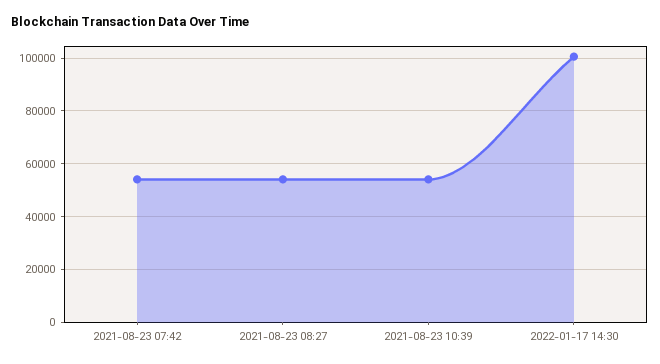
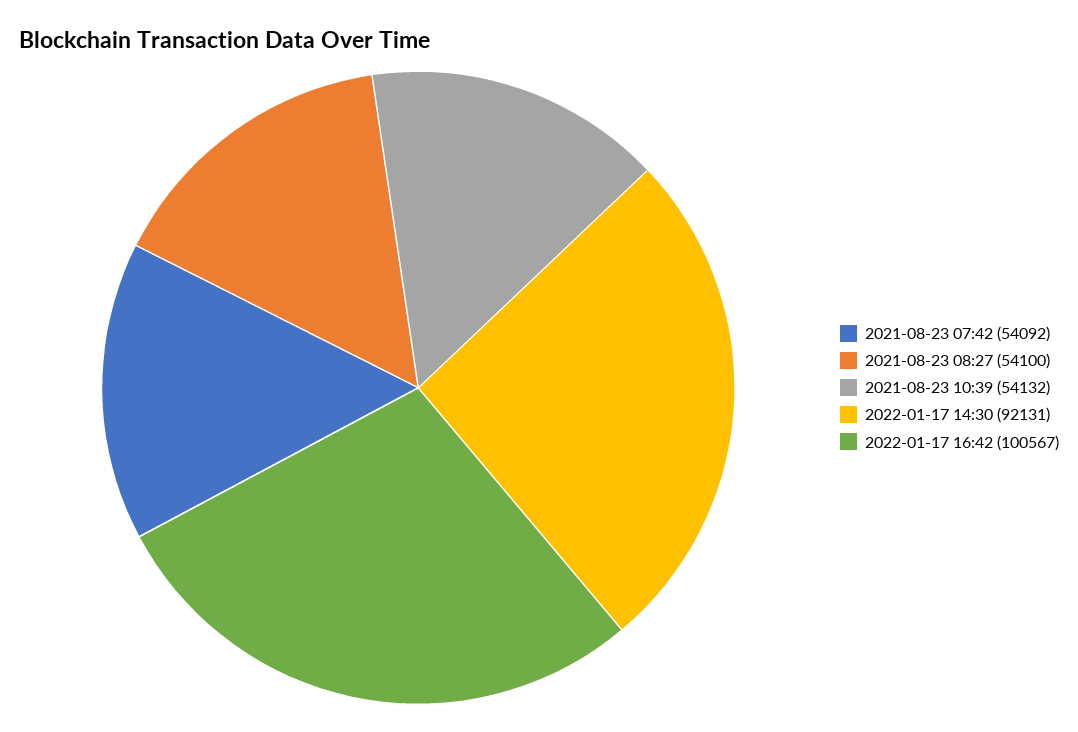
2022-01-17 14:30: 100000 -> 92131
2022-01-17 16:42: none -> 100567

